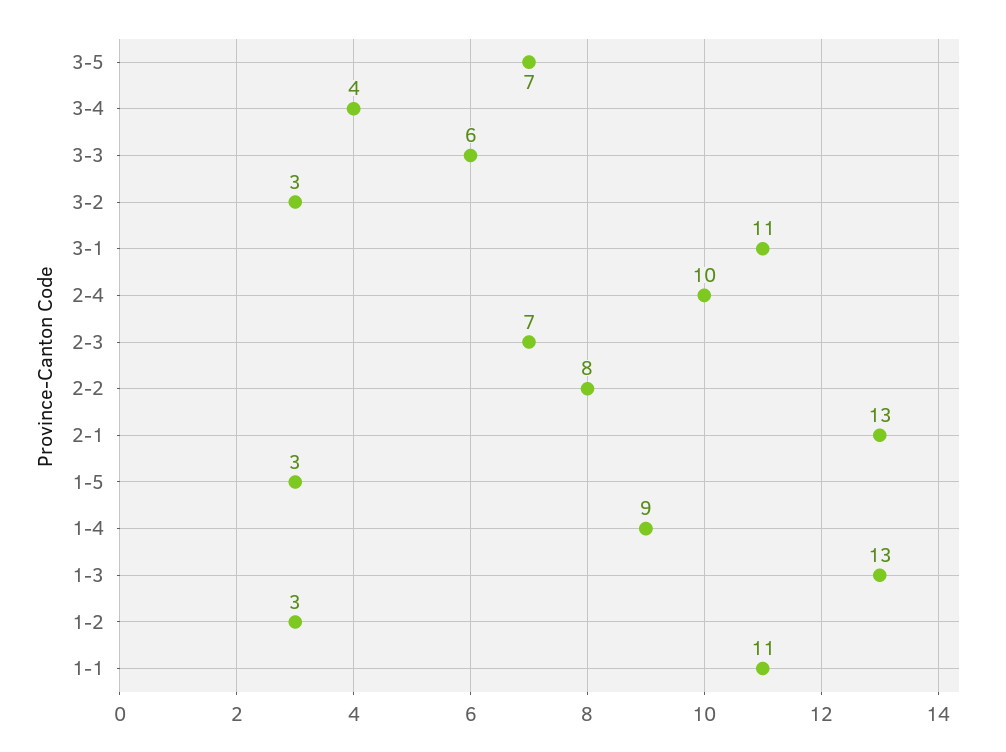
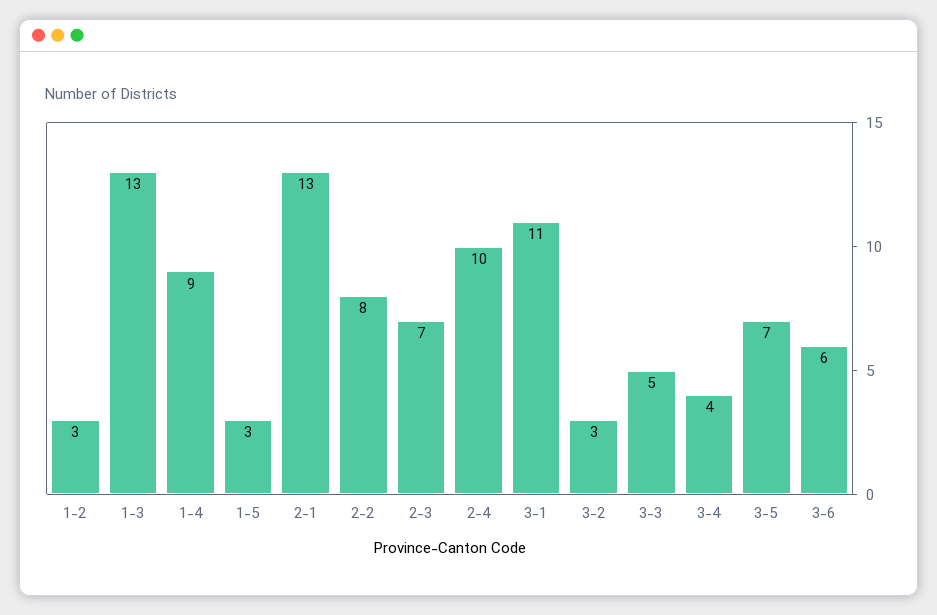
3-3: 6 -> 5
1-1: 11 -> none
3-6: none -> 6

